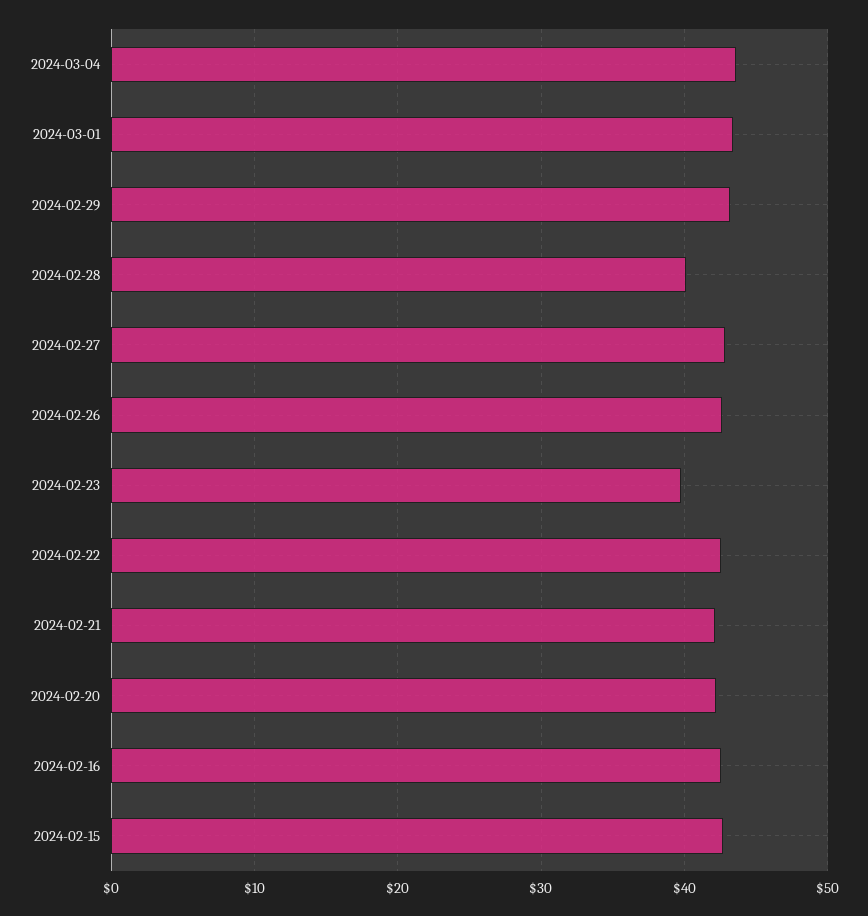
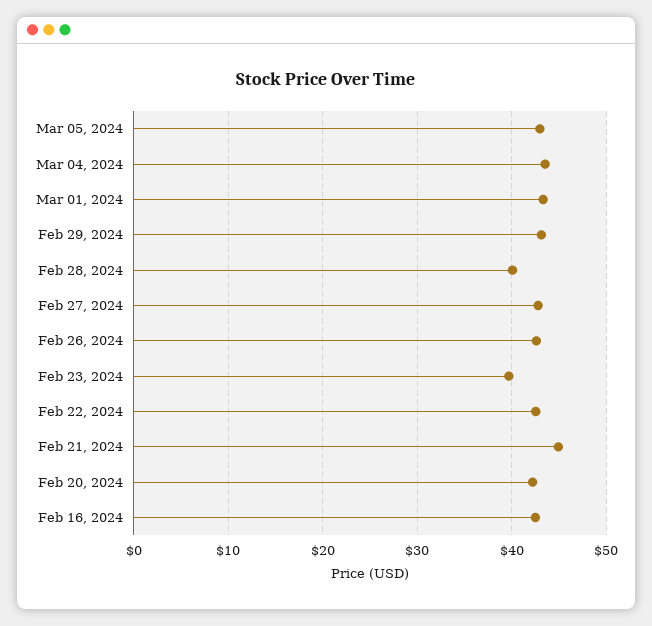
2024-02-21: 42 -> 45
2024-02-15: 43 -> none
Mar 05, 2024: none -> 43

